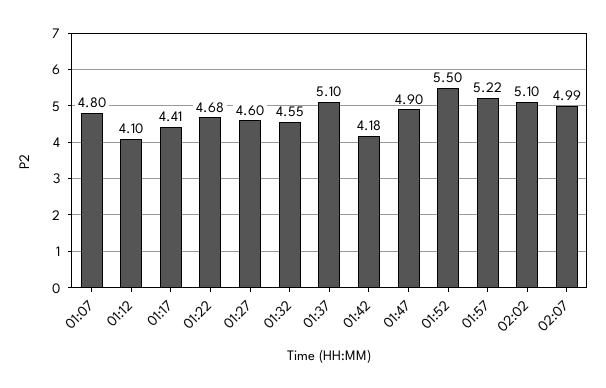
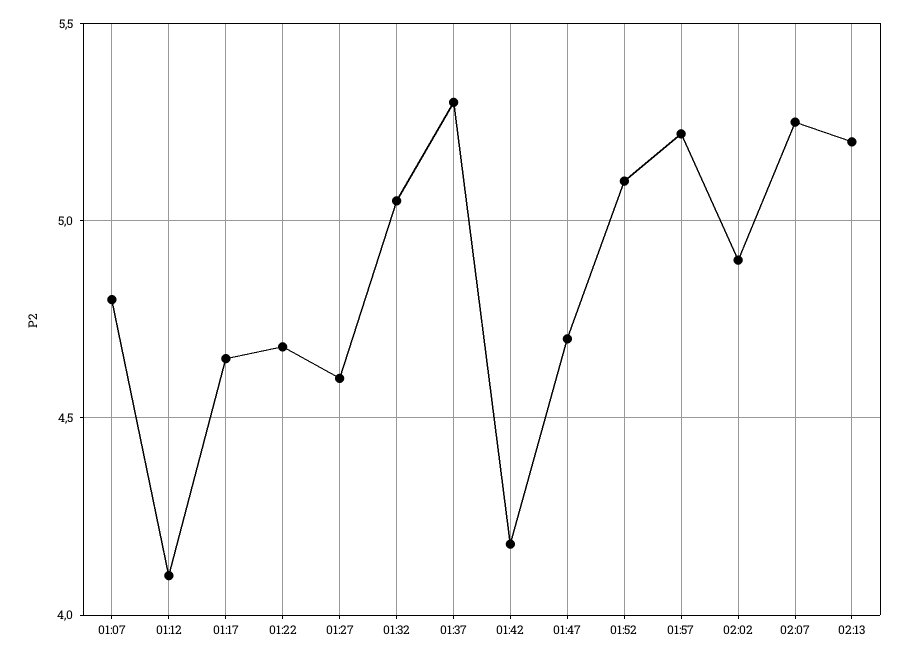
01:17: 4.41 -> 4.65
01:32: 4.55 -> 5.05
01:37: 5.1 -> 5.3
01:47: 4.9 -> 4.7
01:52: 5.5 -> 5.1
02:02: 5.1 -> 4.9
02:07: 4.99 -> 5.25
02:13: none -> 5.2

